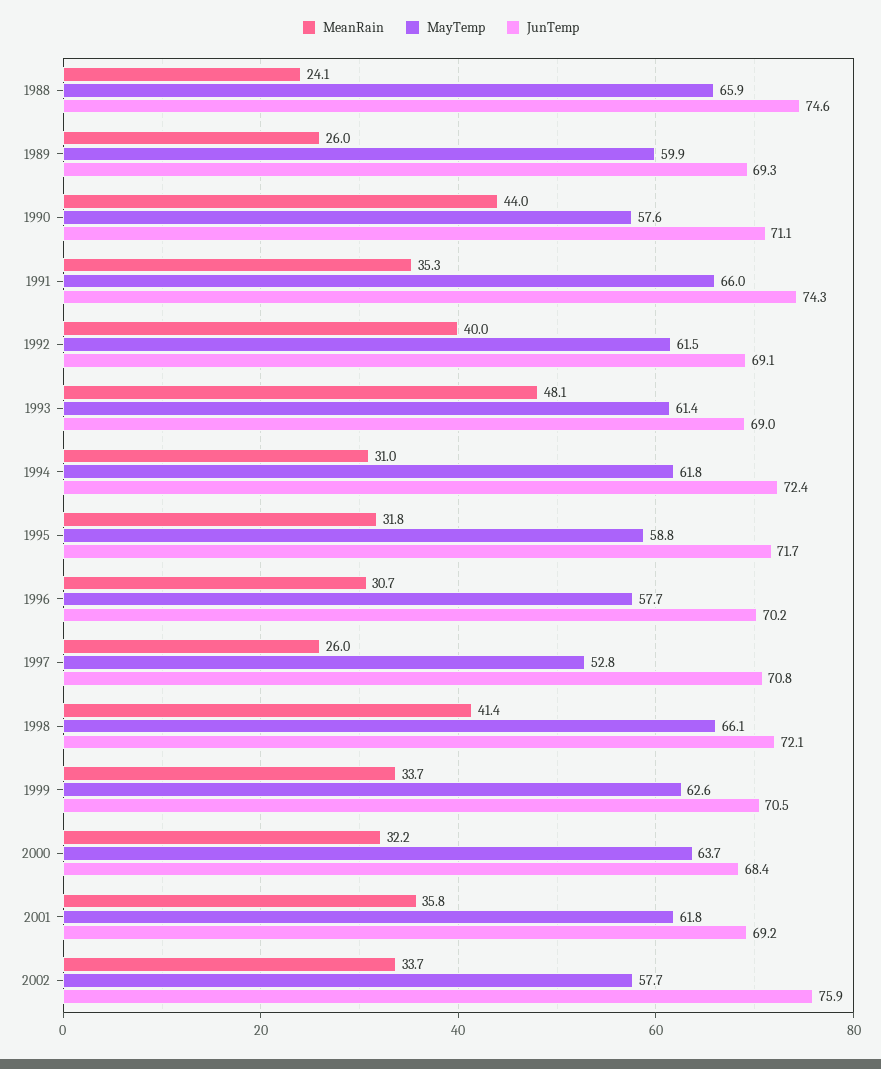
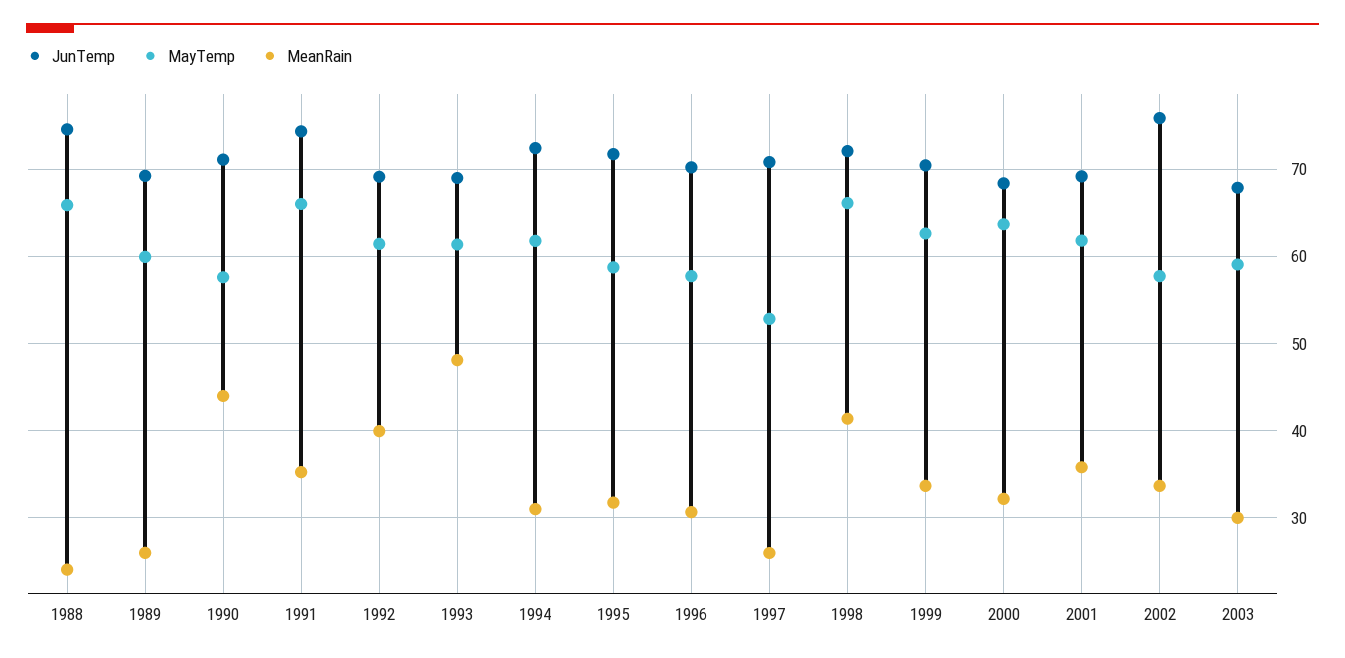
JunTemp, 2003: none -> 68
MayTemp, 2003: none -> 59
MeanRain, 2003: none -> 30

